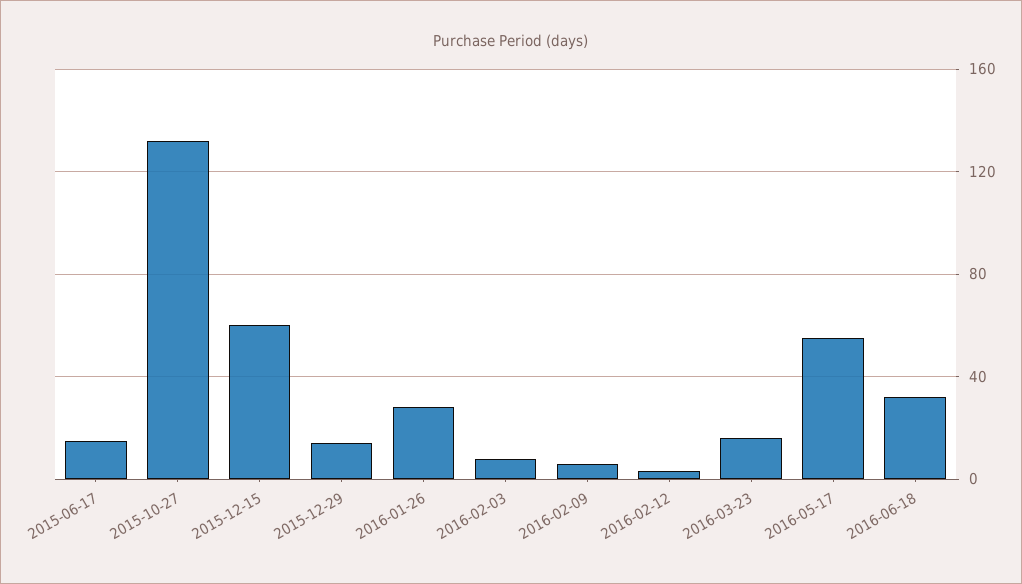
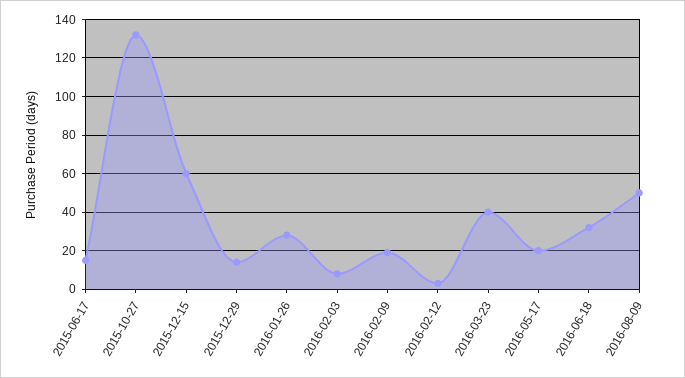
2016-02-09: 5 -> 20
2016-03-23: 15 -> 40
2016-05-17: 55 -> 20
2016-08-09: none -> 50

